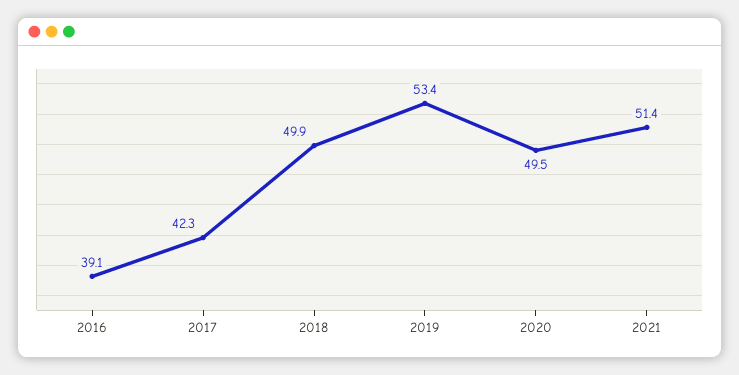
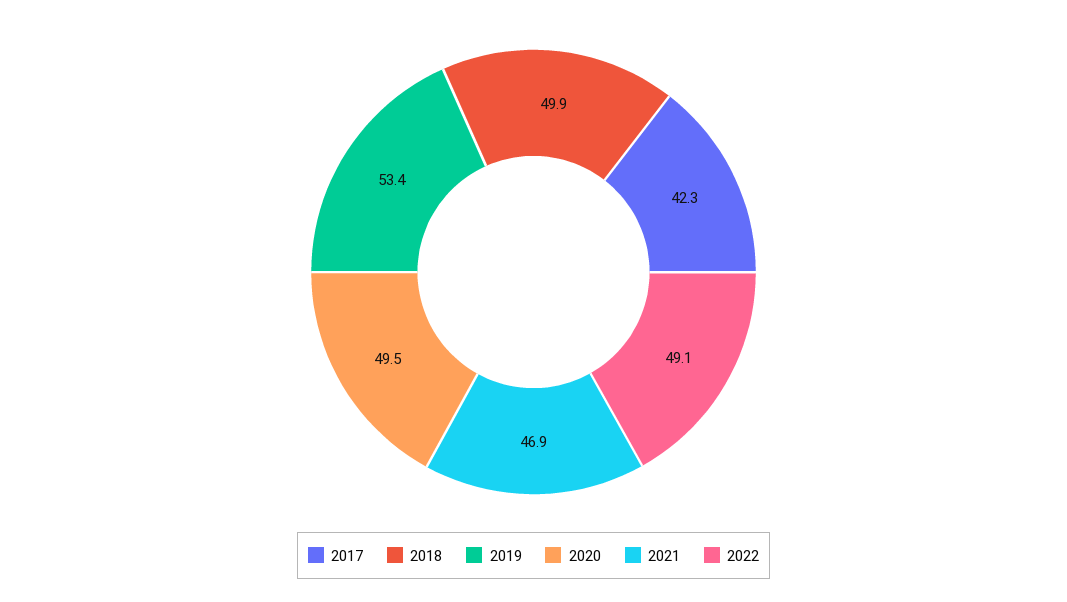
2016: 39.1 -> none
2021: 51.4 -> 46.9
2022: none -> 49.1

